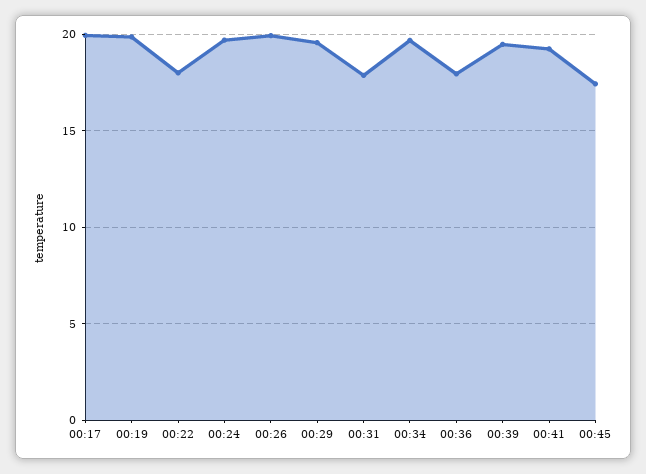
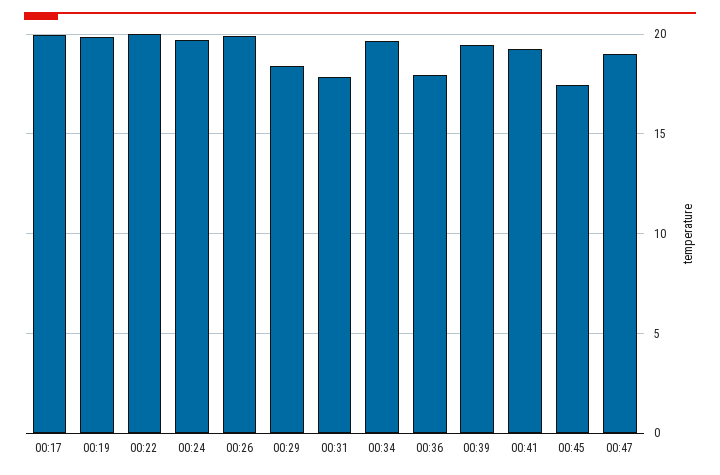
00:22: 18 -> 20
00:29: 19.5 -> 18.5
00:47: none -> 19

